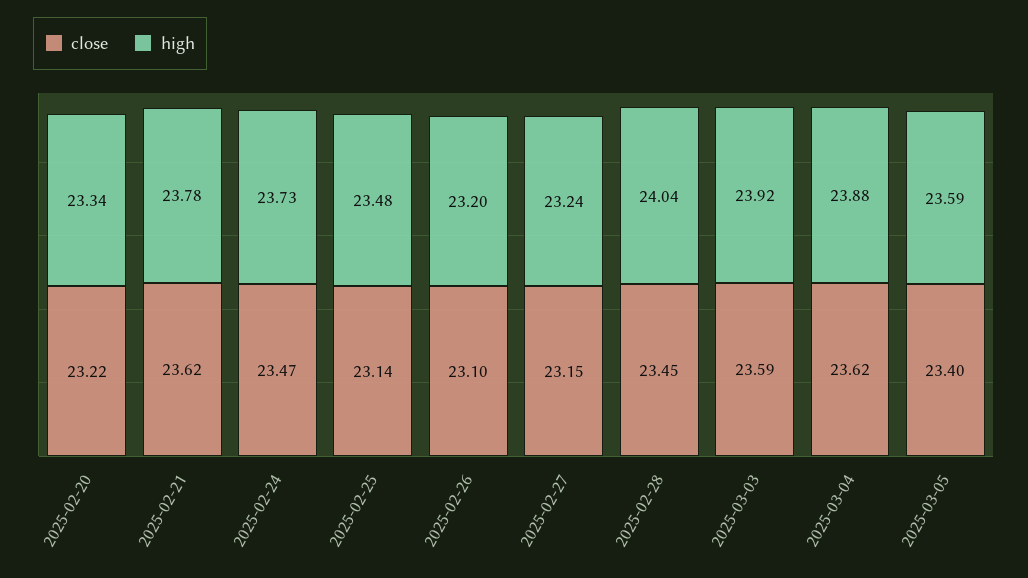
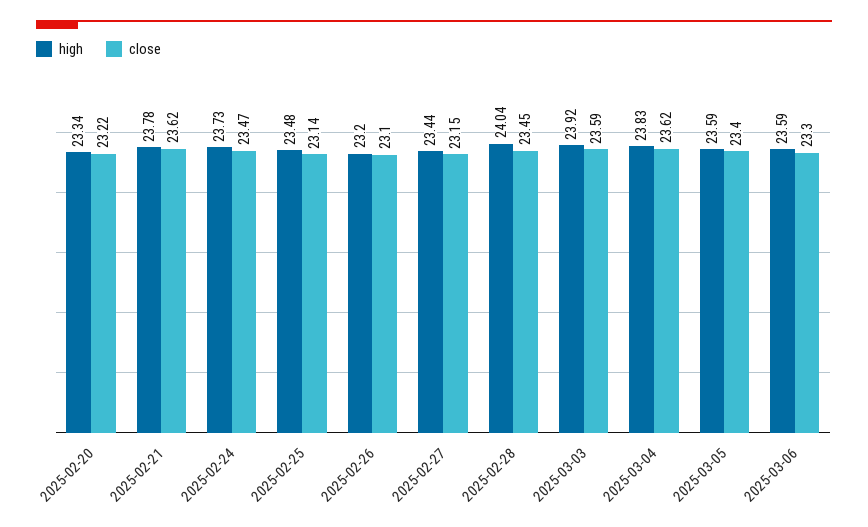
high, 2025-02-27: 23.24 -> 23.44
high, 2025-03-04: 23.88 -> 23.83
high, 2025-03-06: none -> 23.59
close, 2025-03-06: none -> 23.3

